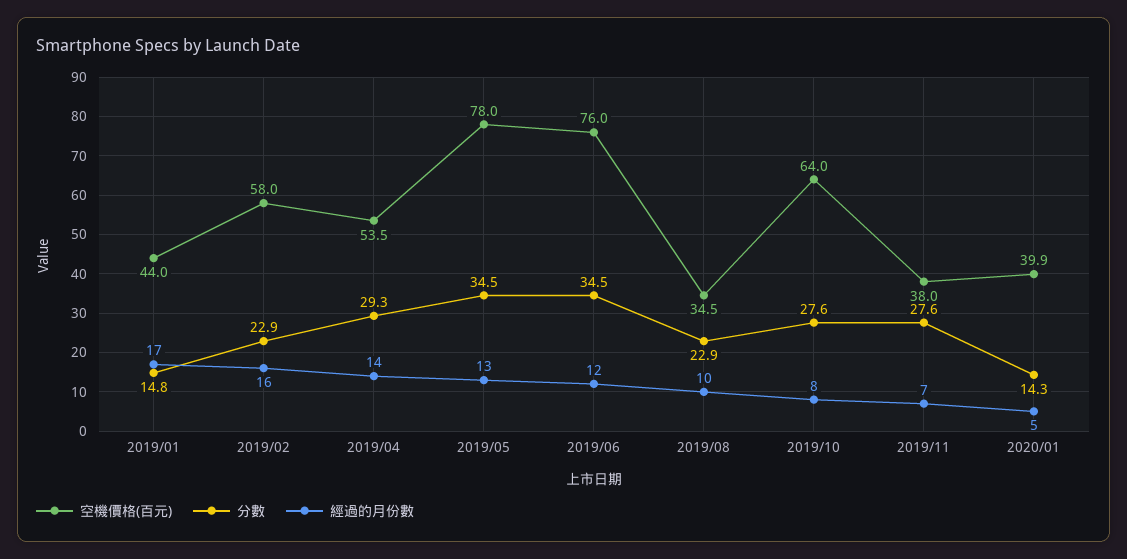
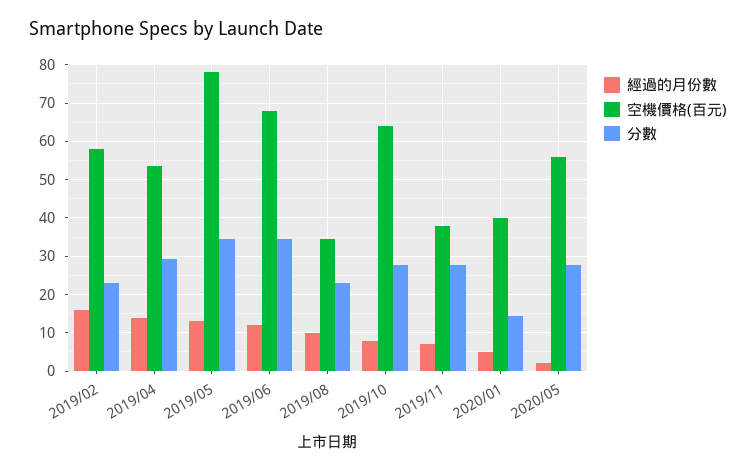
空機價格(百元), 2019/01: 44 -> none
分數, 2019/01: 14.8 -> none
經過的月份數, 2019/01: 17 -> none
空機價格(百元), 2019/06: 76 -> 68
經過的月份數, 2020/05: none -> 2
空機價格(百元), 2020/05: none -> 56
分數, 2020/05: none -> 28

